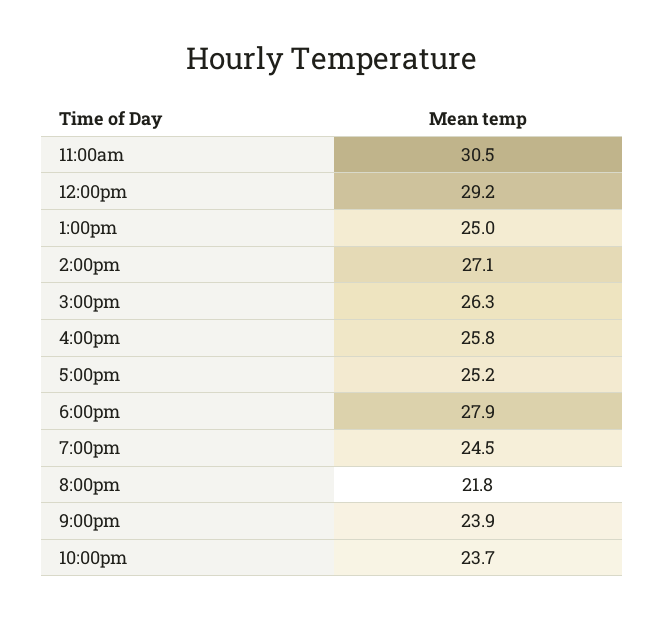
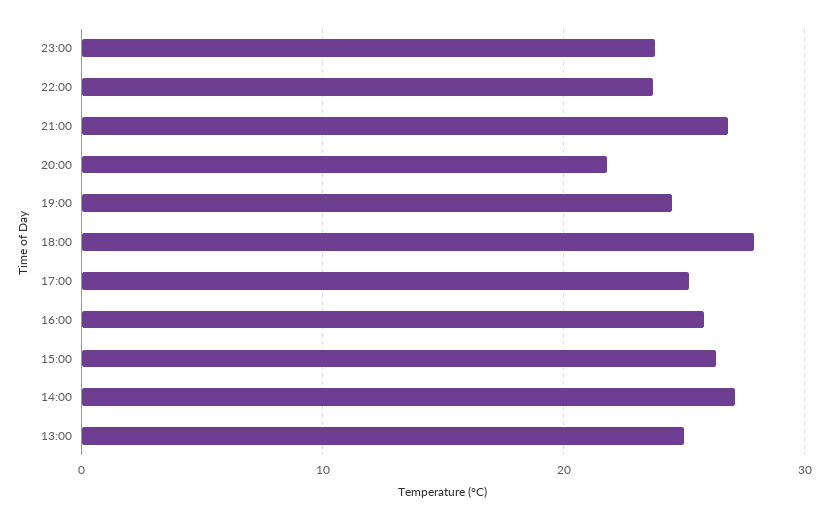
11:00am: 30.5 -> none
12:00pm: 29.2 -> none
9:00pm: 23.9 -> 27
23:00: none -> 24

